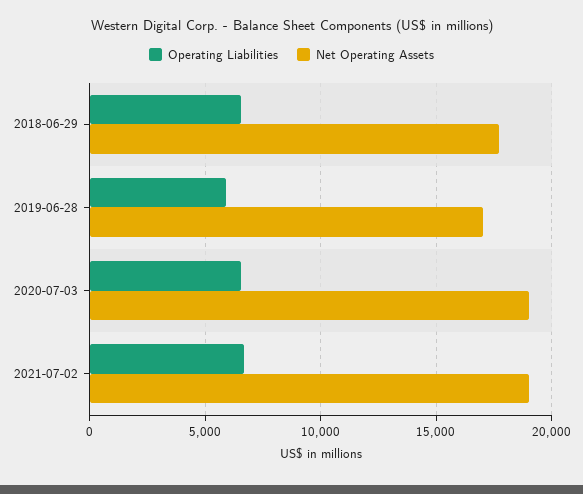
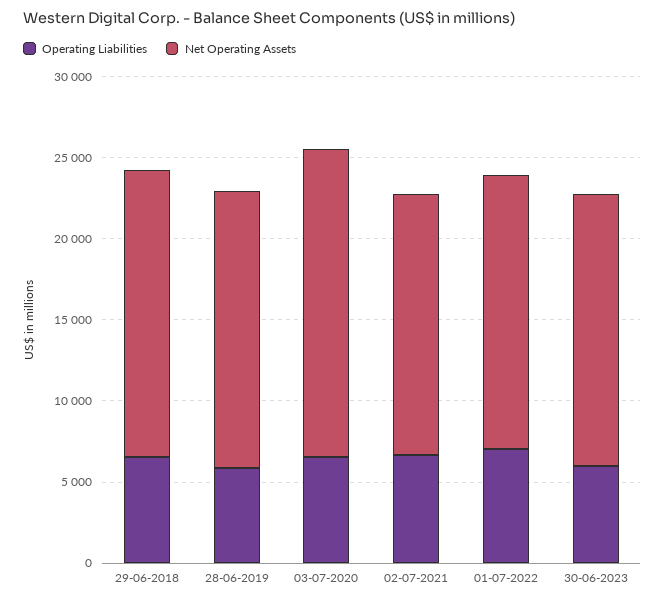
Net Operating Assets, 2021-07-02: 19000 -> 16000
Operating Liabilities, 01-07-2022: none -> 7000
Net Operating Assets, 01-07-2022: none -> 17000
Operating Liabilities, 30-06-2023: none -> 6000
Net Operating Assets, 30-06-2023: none -> 17000

